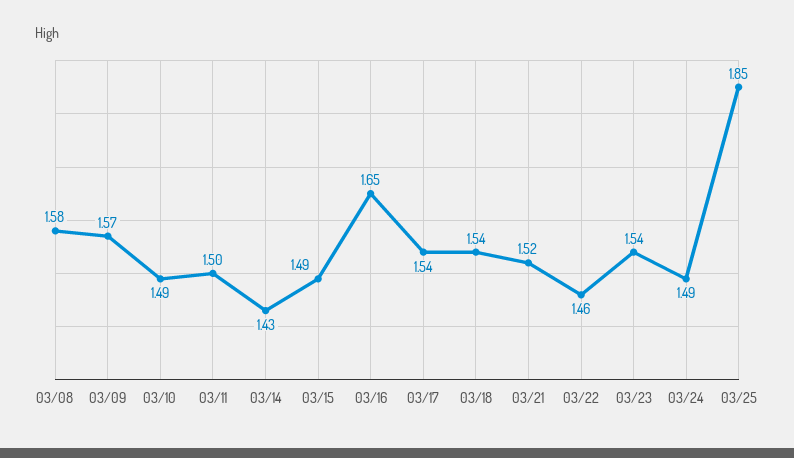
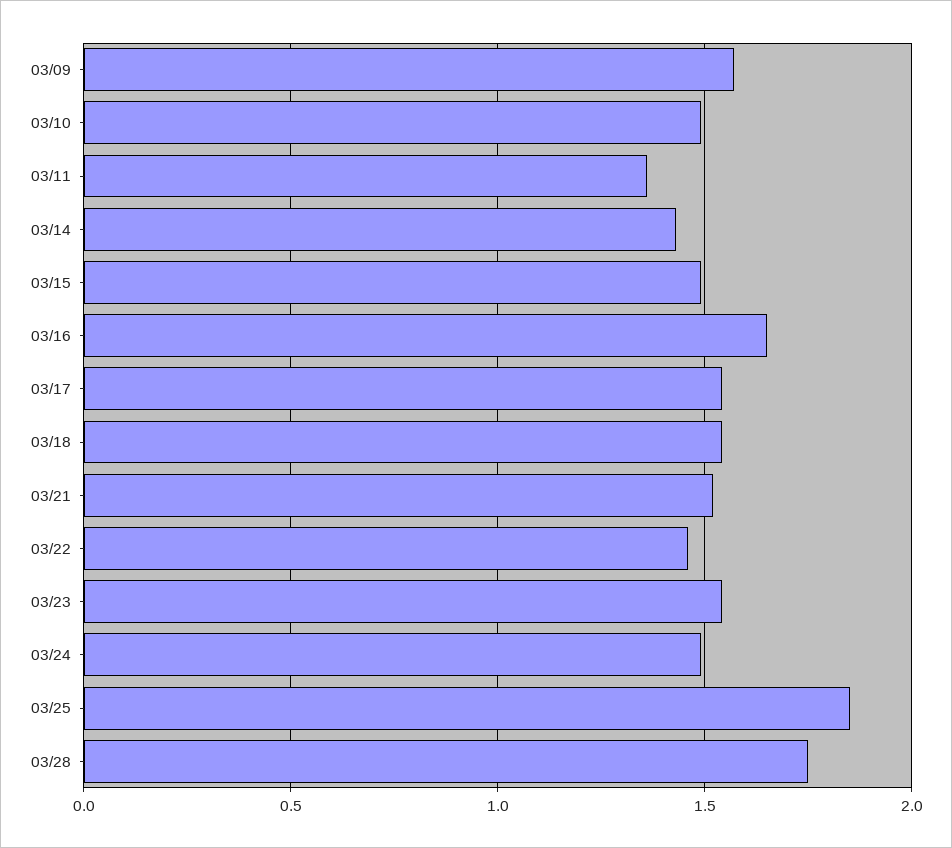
03/08: 1.58 -> none
03/11: 1.5 -> 1.35
03/28: none -> 1.75

